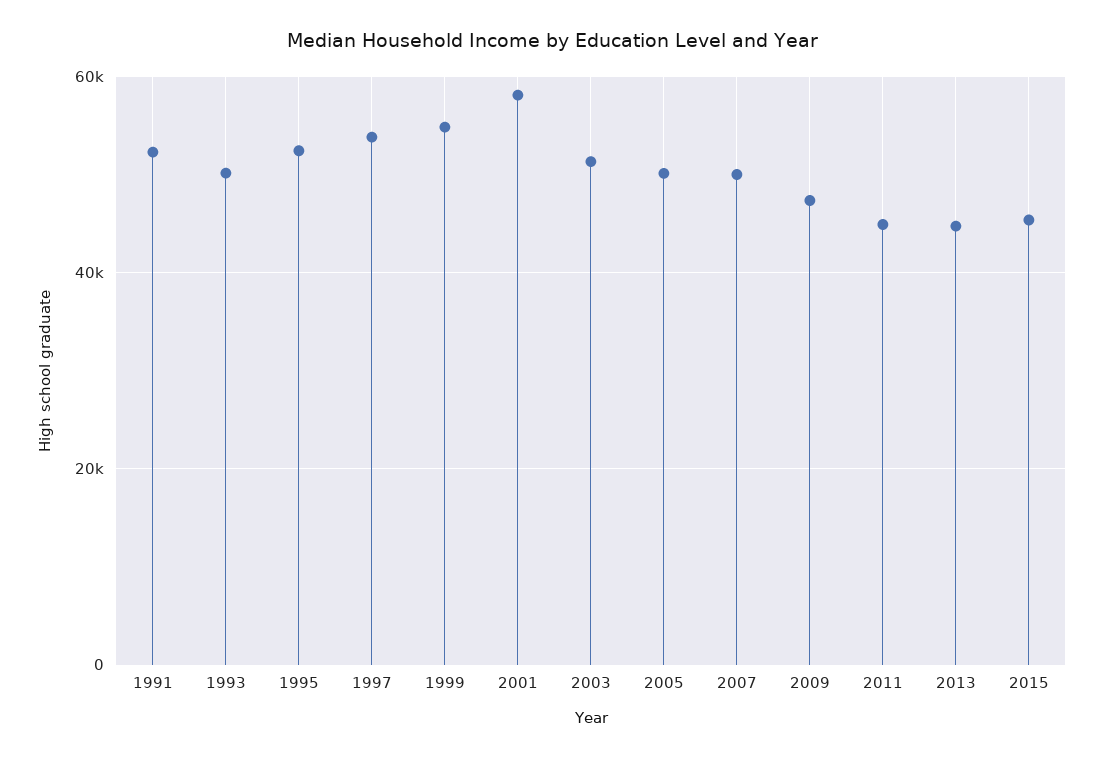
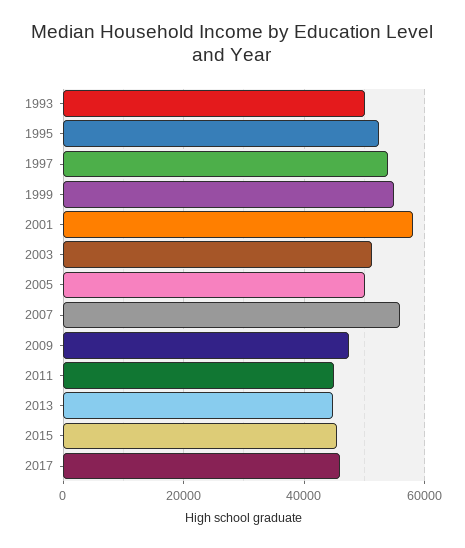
1991: 52000 -> none
2007: 50000 -> 56000
2017: none -> 46000

